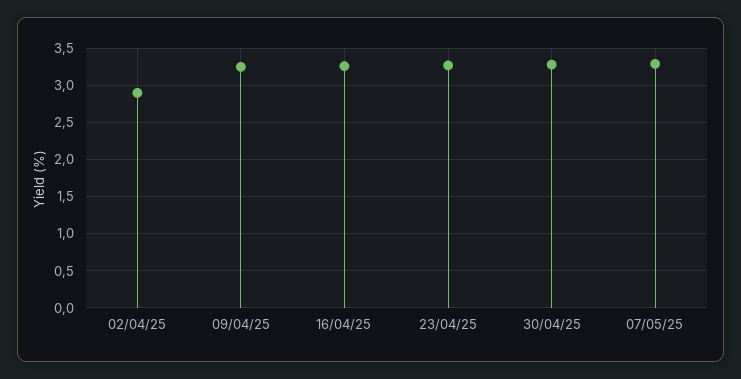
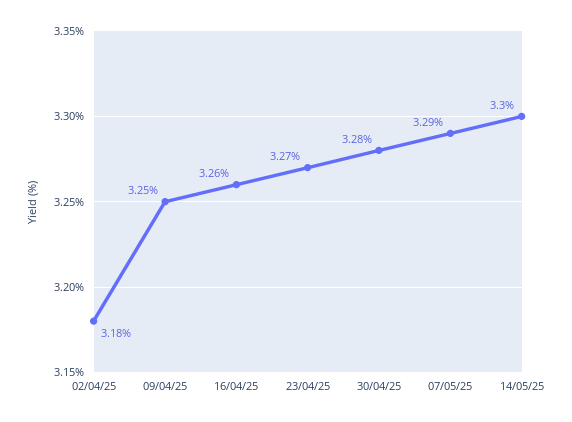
02/04/25: 2.9 -> 3.18
14/05/25: none -> 3.3

